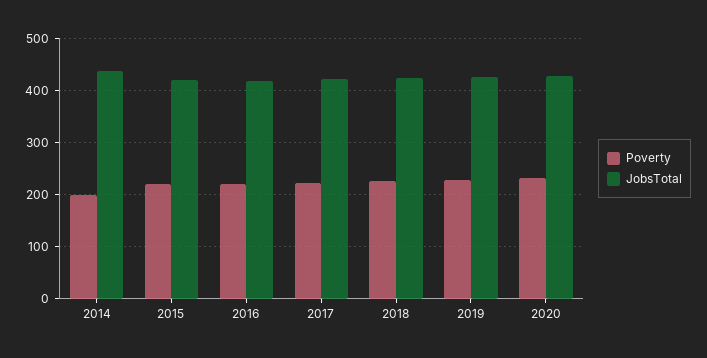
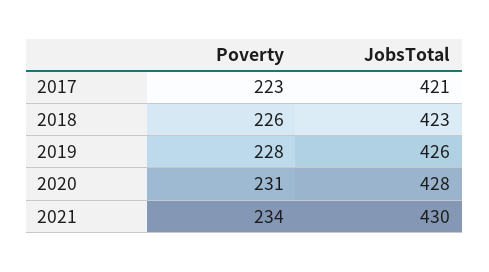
Poverty, 2014: 200 -> none
JobsTotal, 2014: 440 -> none
Poverty, 2015: 220 -> none
JobsTotal, 2015: 420 -> none
Poverty, 2016: 220 -> none
JobsTotal, 2016: 420 -> none
Poverty, 2021: none -> 234
JobsTotal, 2021: none -> 430

